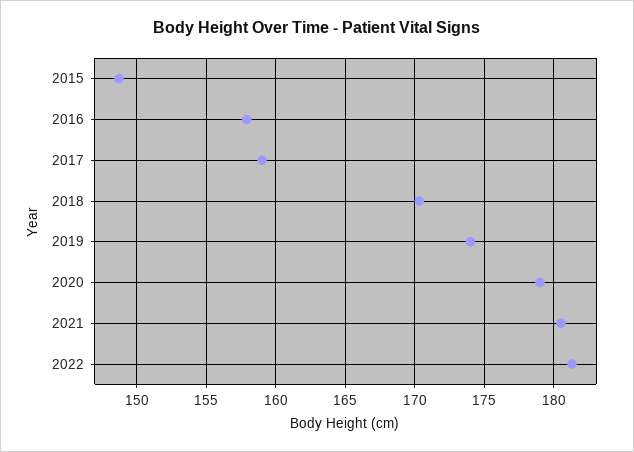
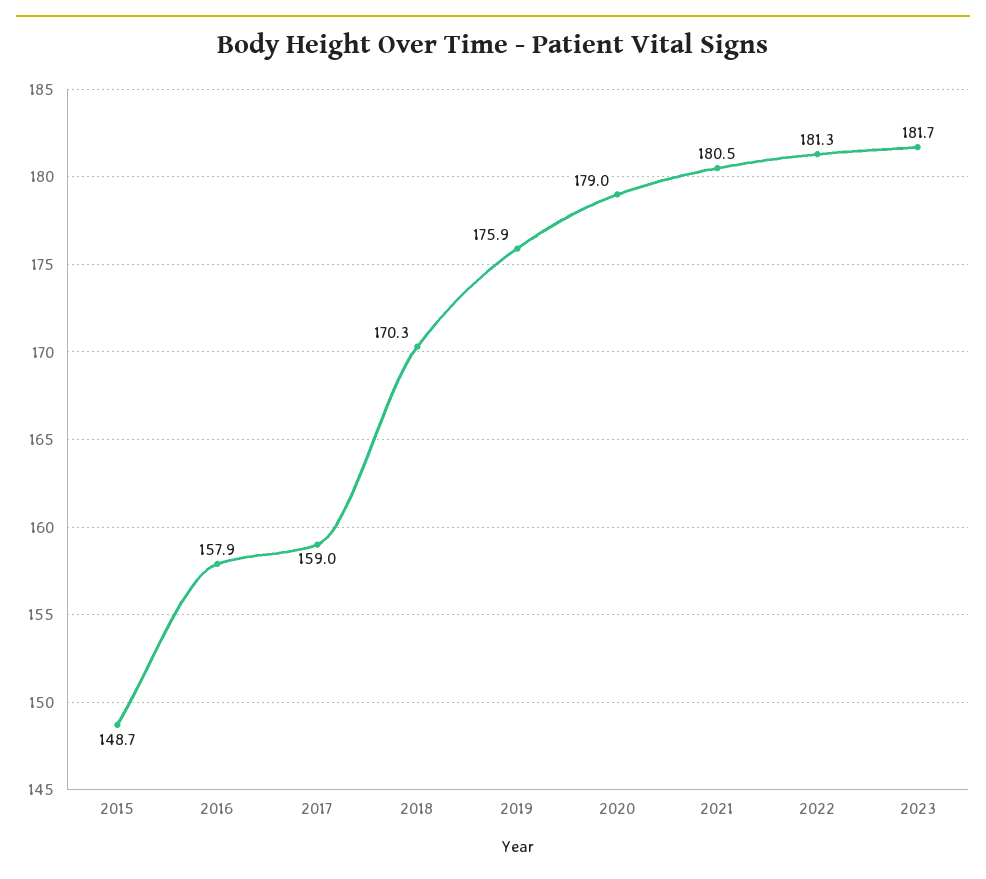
2019: 174 -> 175.9
2023: none -> 181.7

